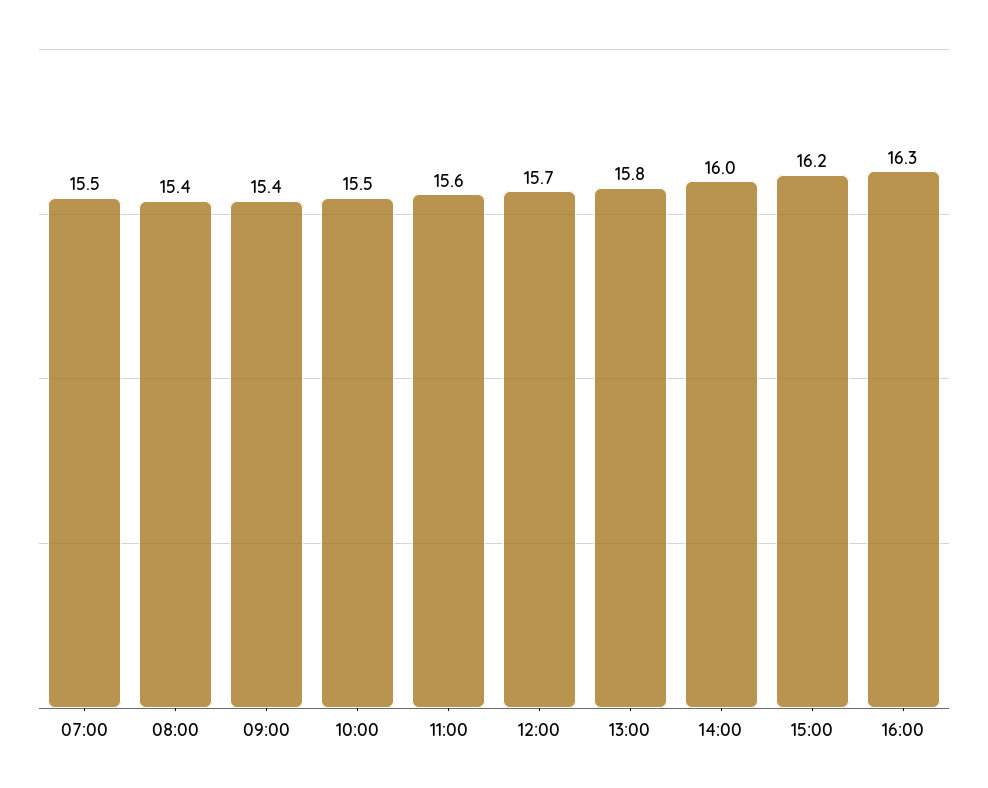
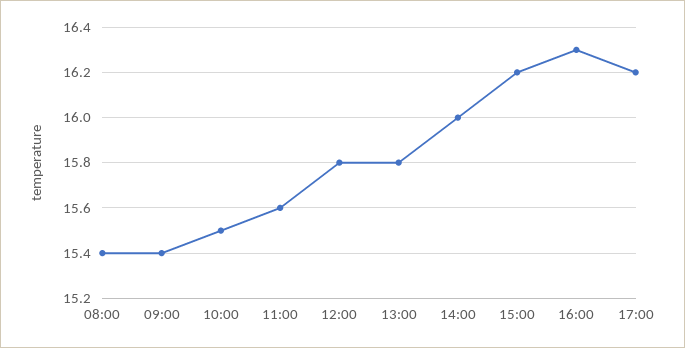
07:00: 15.5 -> none
12:00: 15.7 -> 15.8
17:00: none -> 16.2

